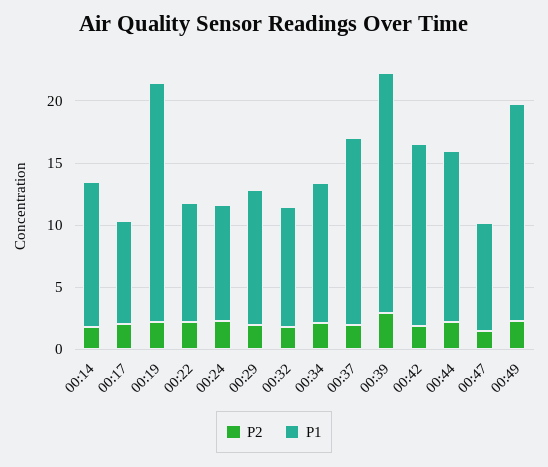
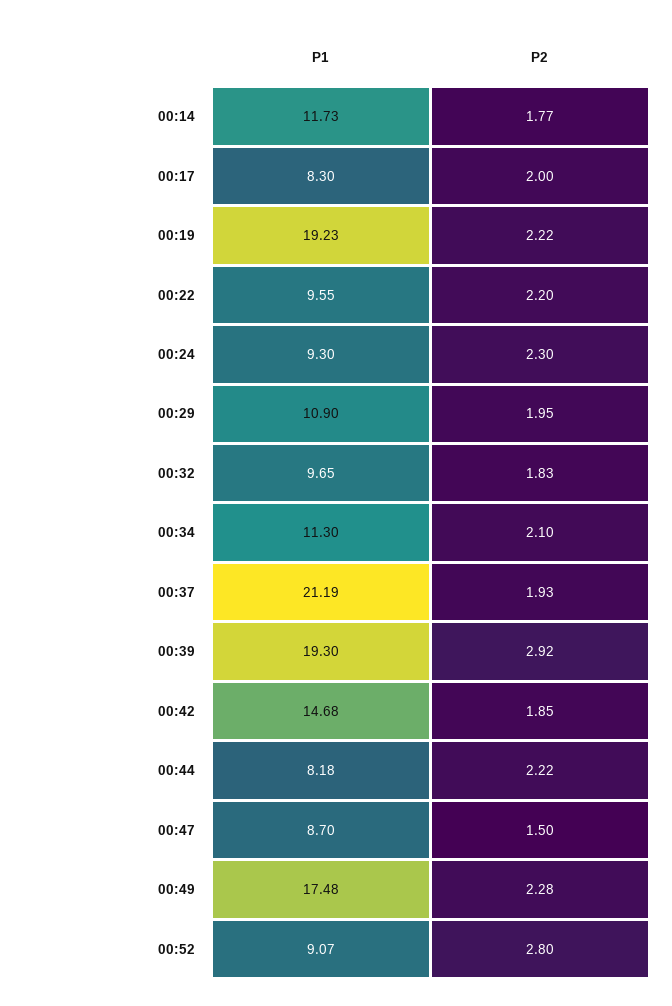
P1, 00:37: 15 -> 21.19
P1, 00:44: 14 -> 8.18
P1, 00:52: none -> 9.07
P2, 00:52: none -> 2.8

